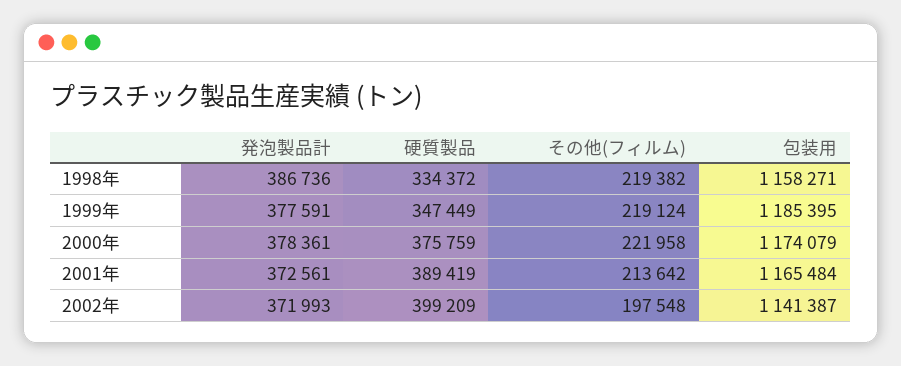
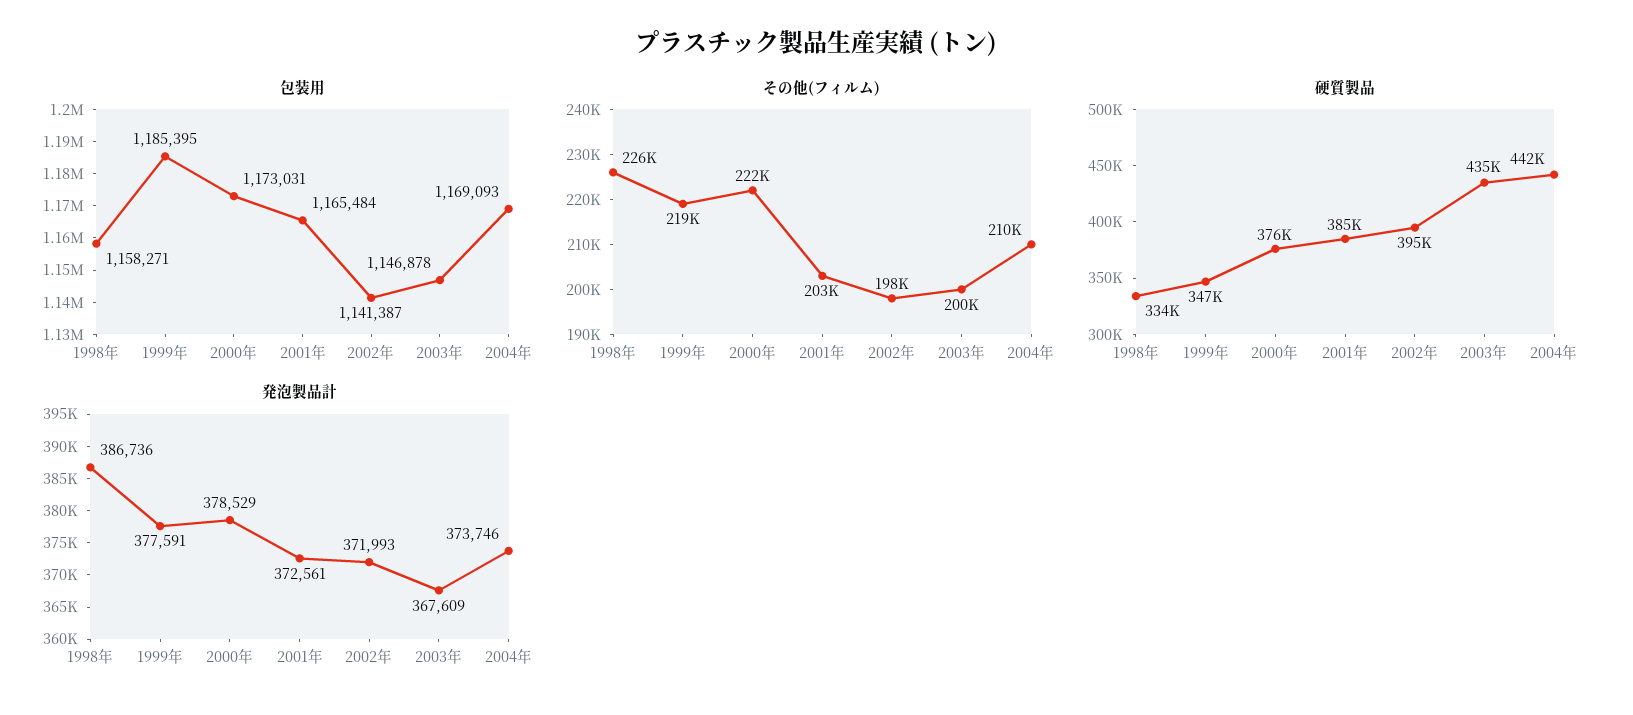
その他(フィルム), 1998年: 219382 -> 226000
発泡製品計, 2000年: 378361 -> 378529
包装用, 2000年: 1174079 -> 1173031
硬質製品, 2001年: 389419 -> 385000
その他(フィルム), 2001年: 213642 -> 203000
硬質製品, 2002年: 399209 -> 395000
包装用, 2003年: none -> 1146878
包装用, 2004年: none -> 1169093
その他(フィルム), 2003年: none -> 200000
その他(フィルム), 2004年: none -> 210000
硬質製品, 2003年: none -> 435000
硬質製品, 2004年: none -> 442000
発泡製品計, 2003年: none -> 367609
発泡製品計, 2004年: none -> 373746

